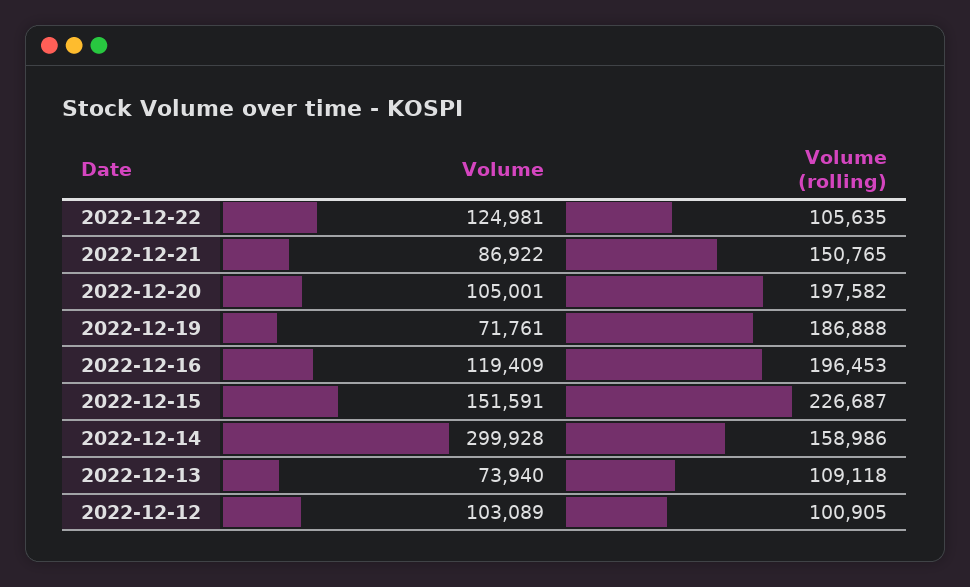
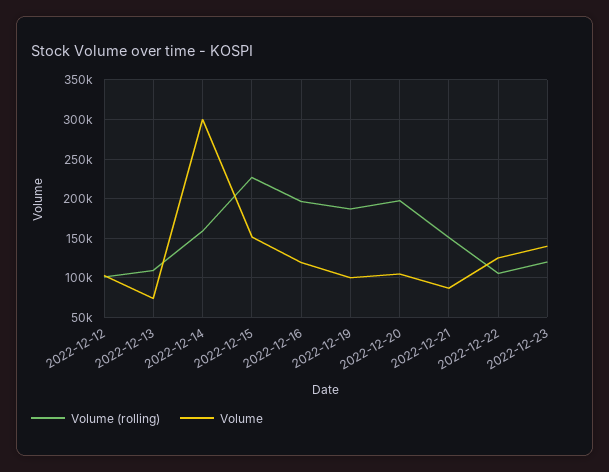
Volume, 2022-12-19: 71761 -> 100000
Volume (rolling), 2022-12-23: none -> 120000
Volume, 2022-12-23: none -> 140000

